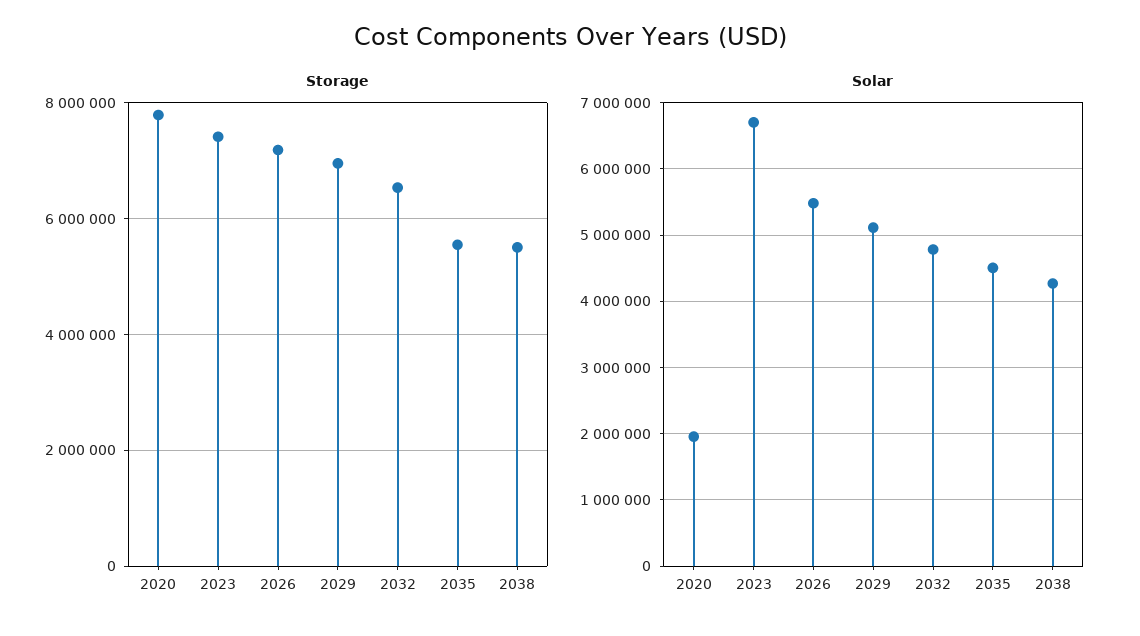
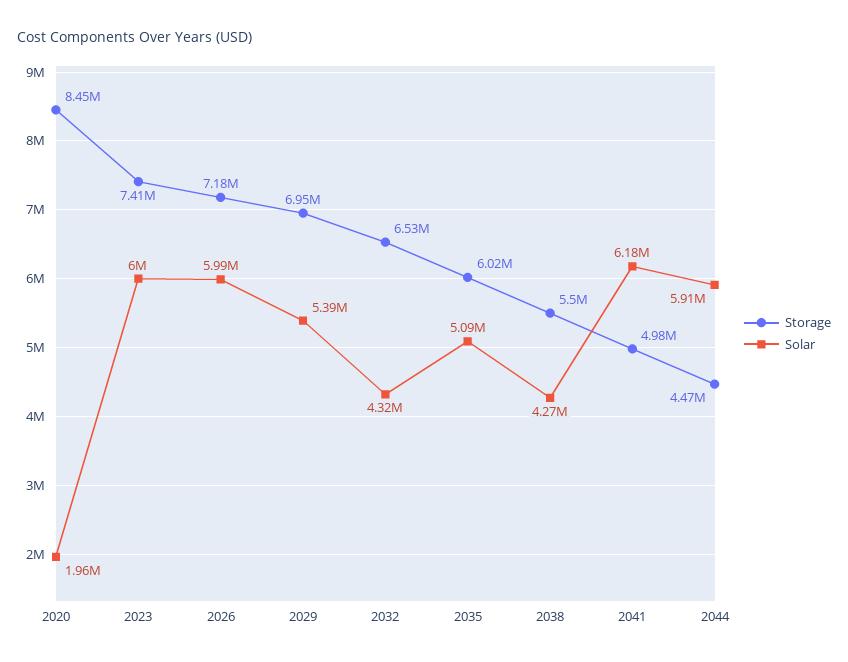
Storage, 2020: 7800000 -> 8450000
Storage, 2035: 5600000 -> 6020000
Solar, 2023: 6700000 -> 6000000
Solar, 2026: 5500000 -> 5990000
Solar, 2029: 5100000 -> 5390000
Solar, 2032: 4800000 -> 4320000
Solar, 2035: 4500000 -> 5090000
Storage, 2041: none -> 4980000
Solar, 2041: none -> 6180000
Storage, 2044: none -> 4470000
Solar, 2044: none -> 5910000

